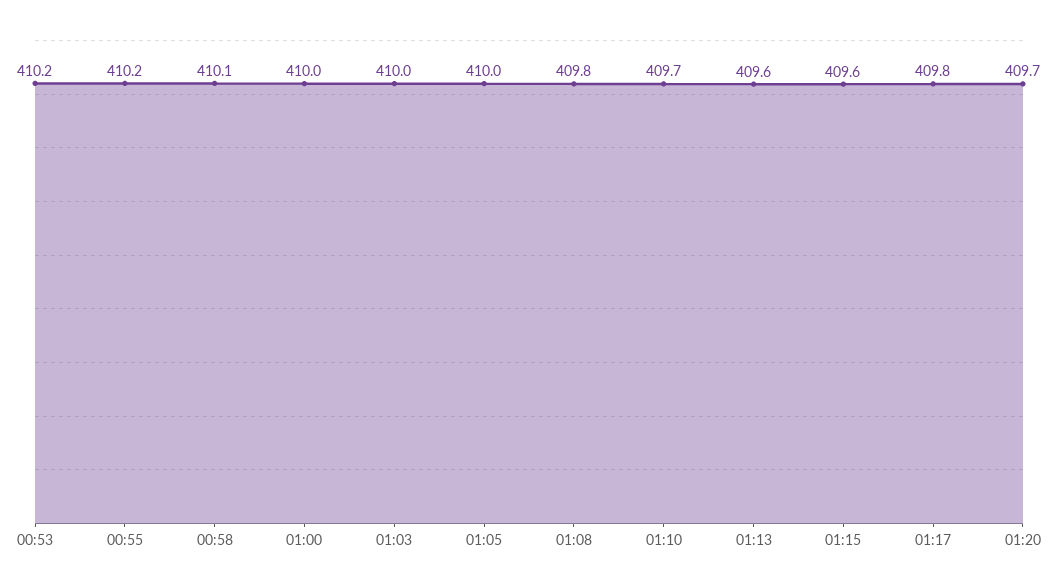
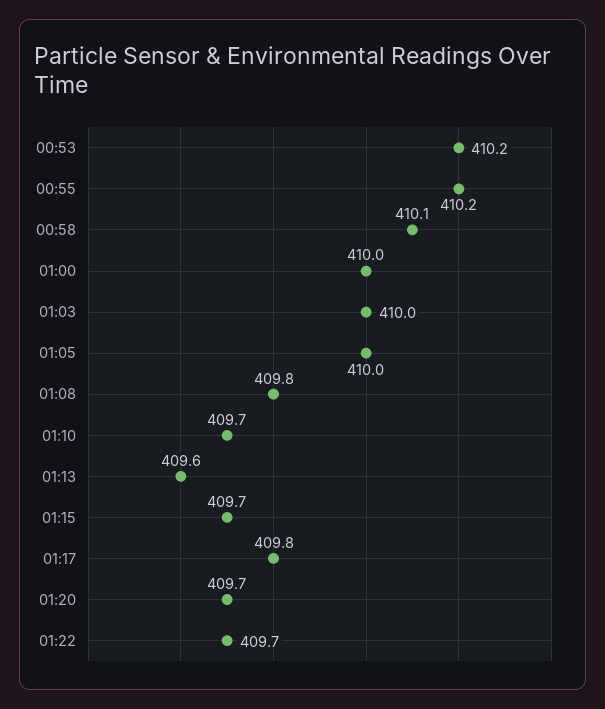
01:15: 409.6 -> 409.7
01:22: none -> 409.7

